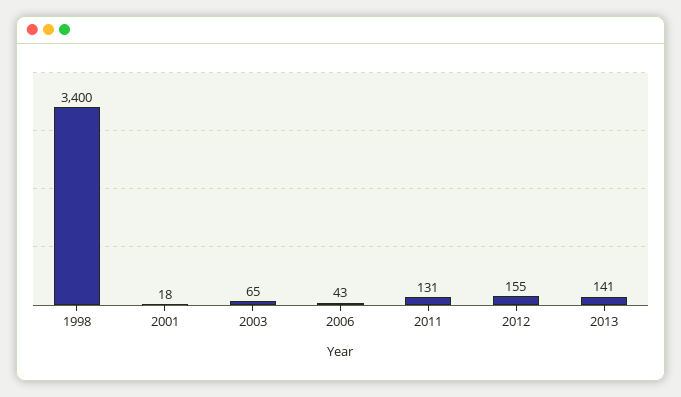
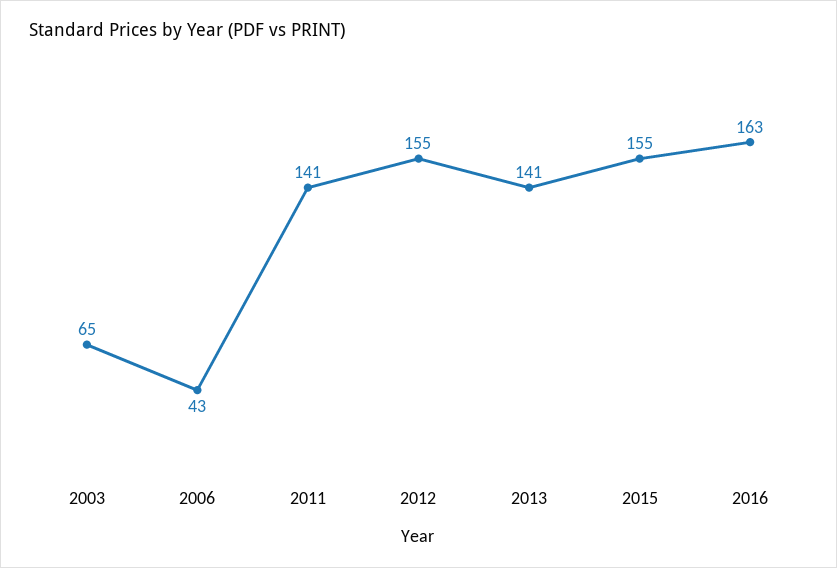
1998: 3400 -> none
2001: 18 -> none
2011: 131 -> 141
2015: none -> 155
2016: none -> 163

